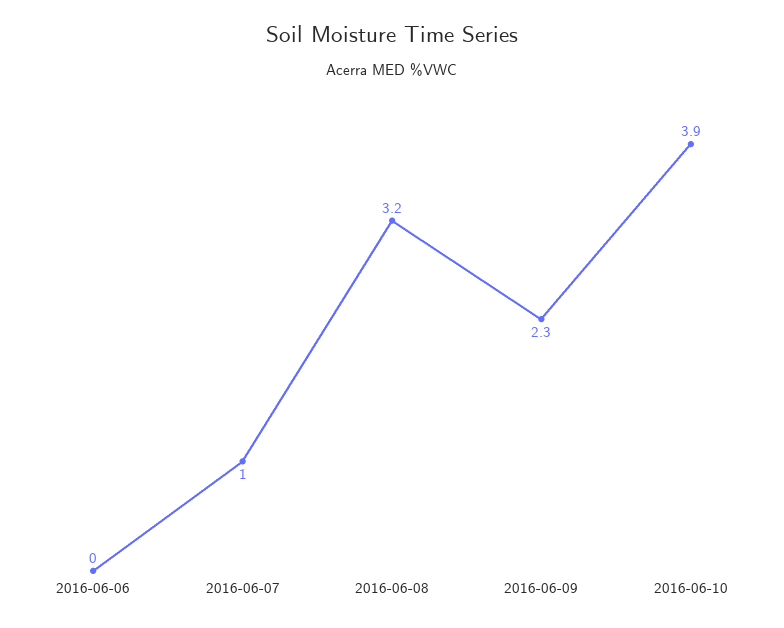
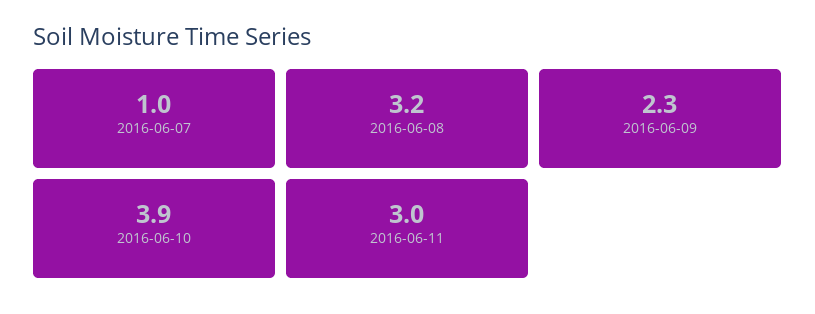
2016-06-06: 0 -> none
2016-06-11: none -> 3

